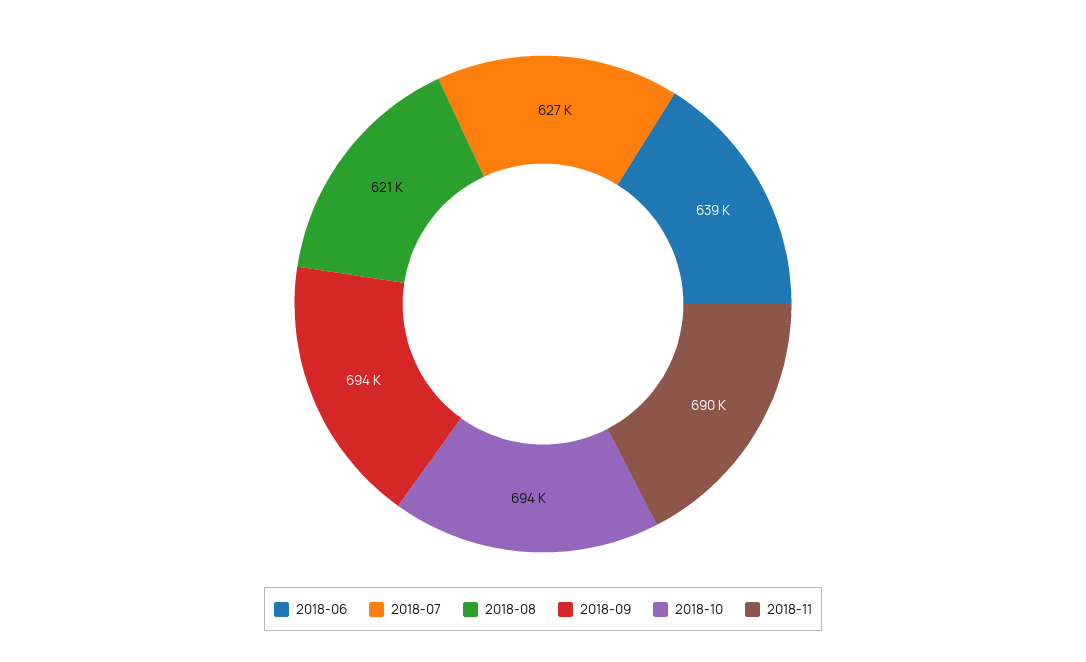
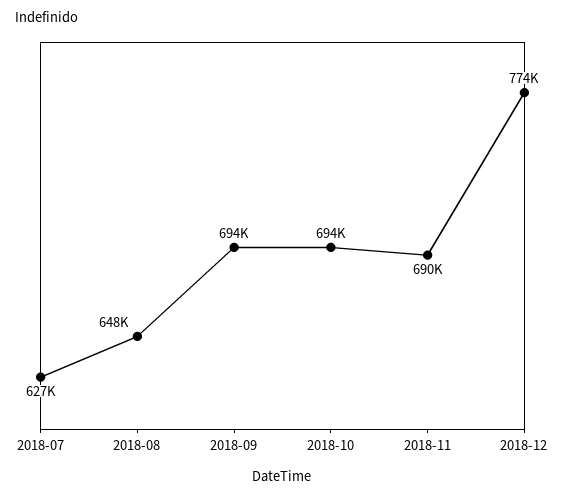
2018-06: 639000 -> none
2018-08: 621000 -> 648000
2018-12: none -> 774000

